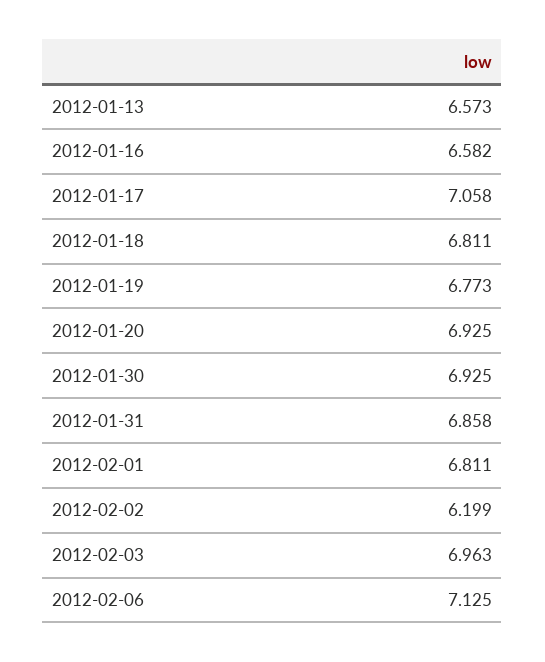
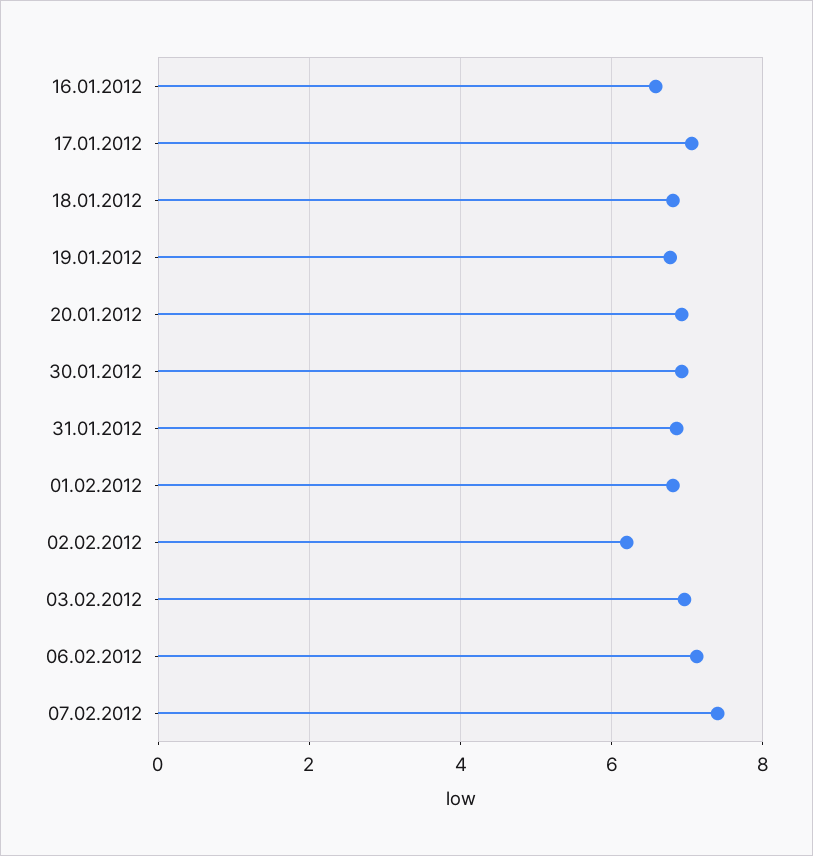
2012-01-13: 6.573 -> none
07.02.2012: none -> 7.4

